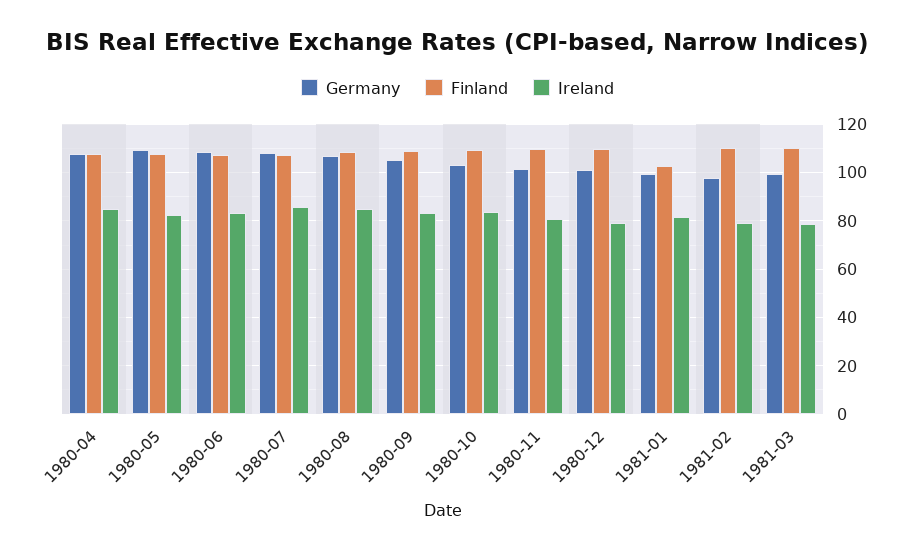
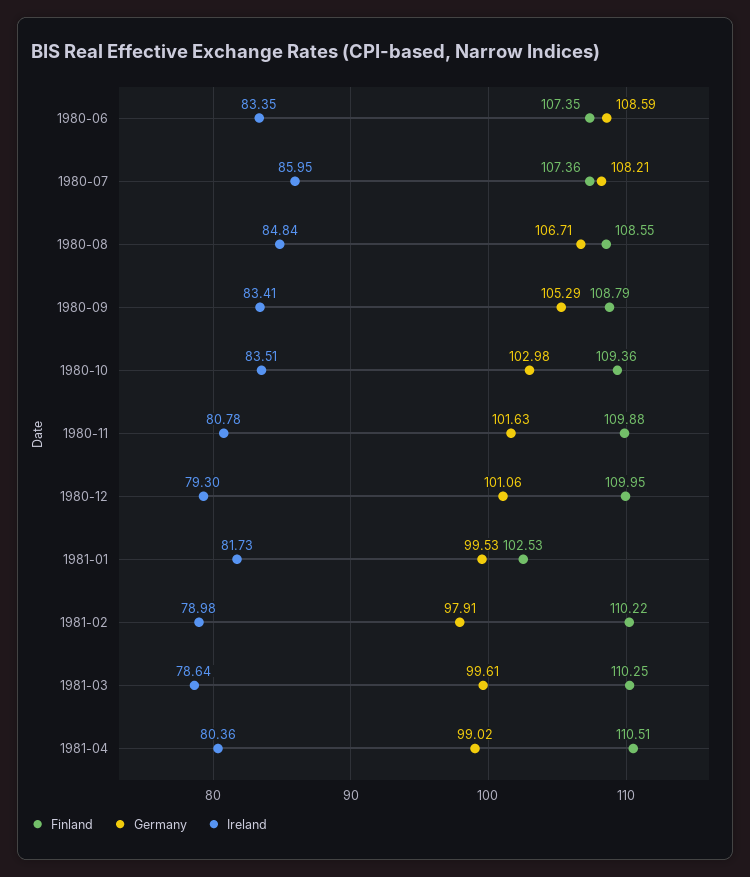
Germany, 1980-04: 107.5 -> none
Finland, 1980-04: 107.5 -> none
Ireland, 1980-04: 85 -> none
Germany, 1980-05: 110 -> none
Finland, 1980-05: 107.5 -> none
Ireland, 1980-05: 82.5 -> none
Finland, 1981-04: none -> 110.51
Germany, 1981-04: none -> 99.02
Ireland, 1981-04: none -> 80.36

